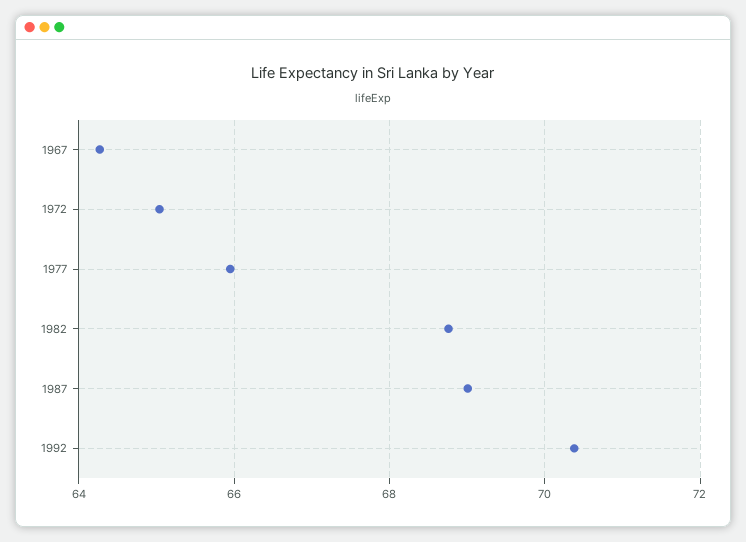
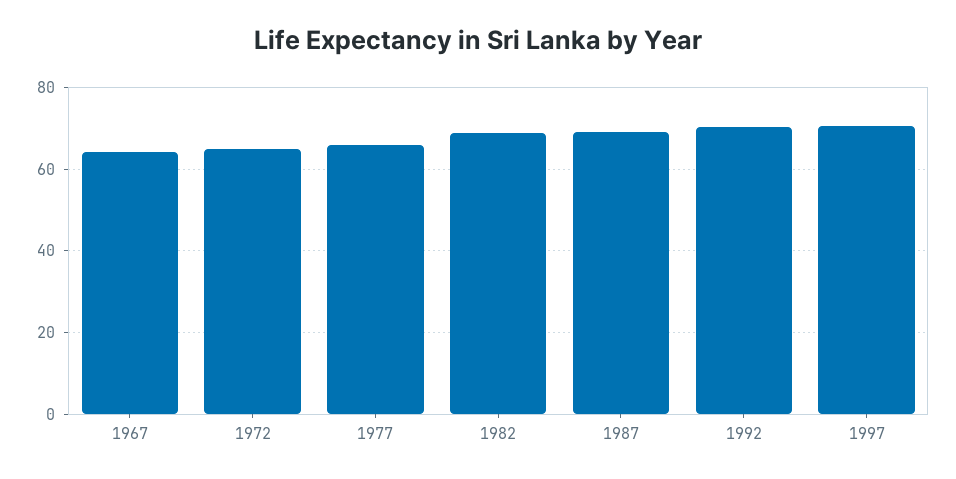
1997: none -> 70

